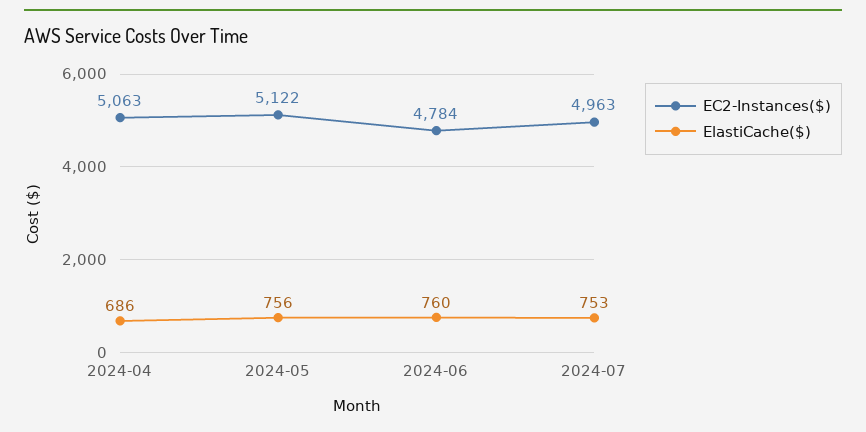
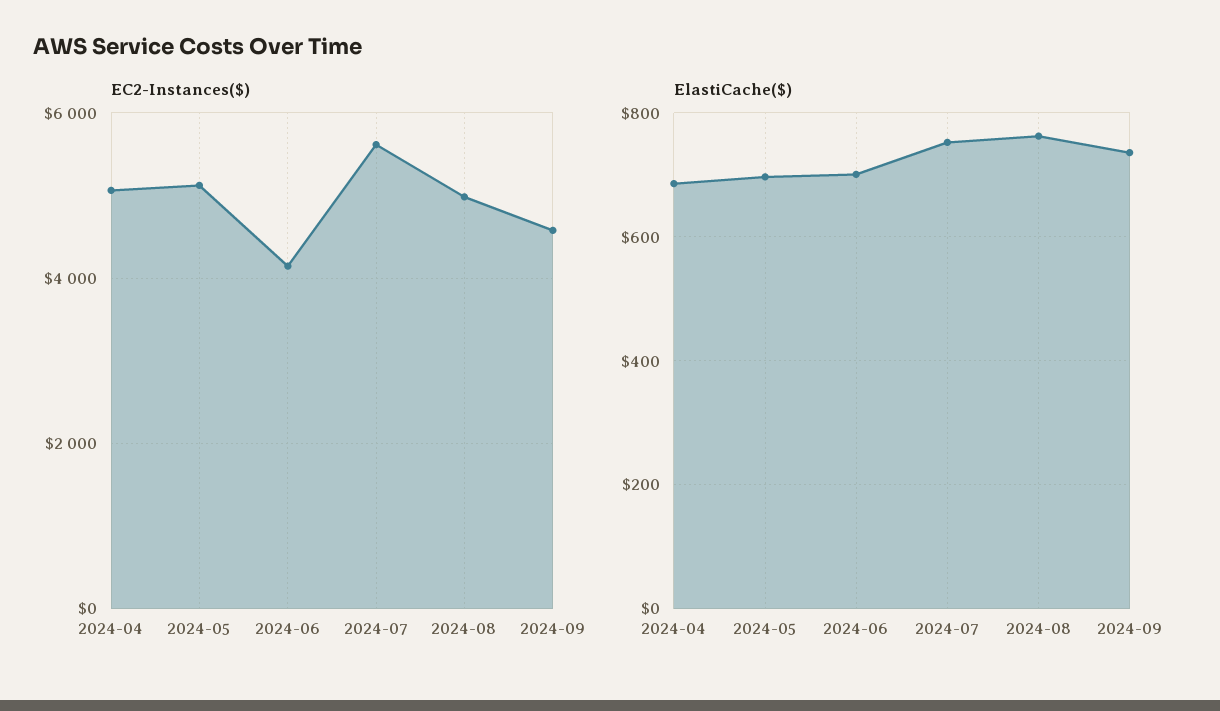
ElastiCache($), 2024-05: 756 -> 700
EC2-Instances($), 2024-06: 4784 -> 4200
ElastiCache($), 2024-06: 760 -> 700
EC2-Instances($), 2024-07: 4963 -> 5600
EC2-Instances($), 2024-08: none -> 5000
EC2-Instances($), 2024-09: none -> 4600
ElastiCache($), 2024-08: none -> 760
ElastiCache($), 2024-09: none -> 740

